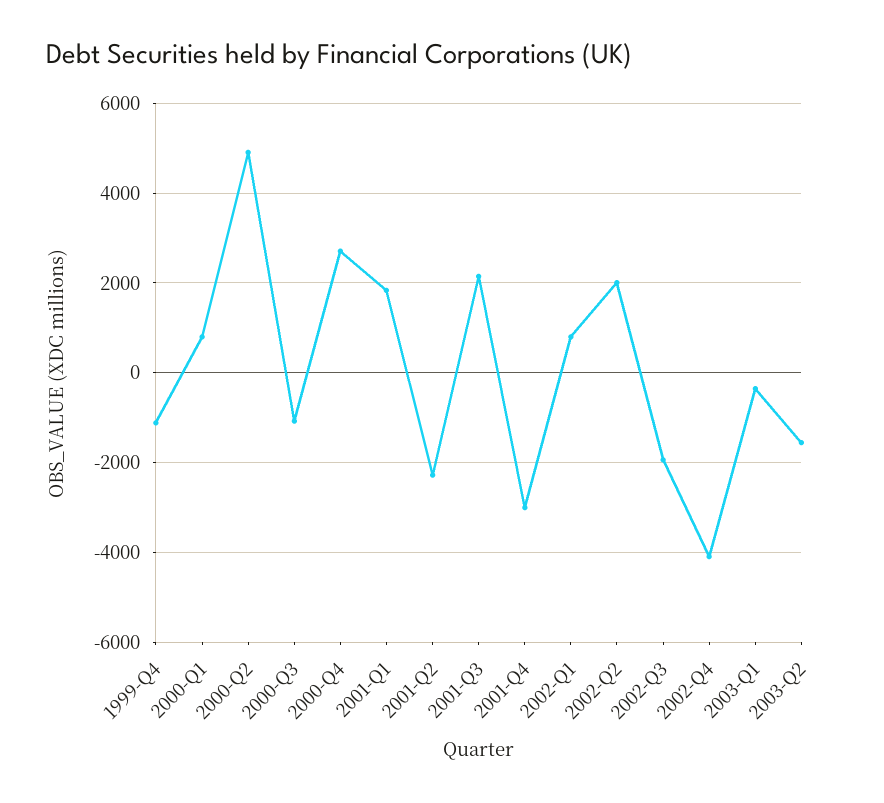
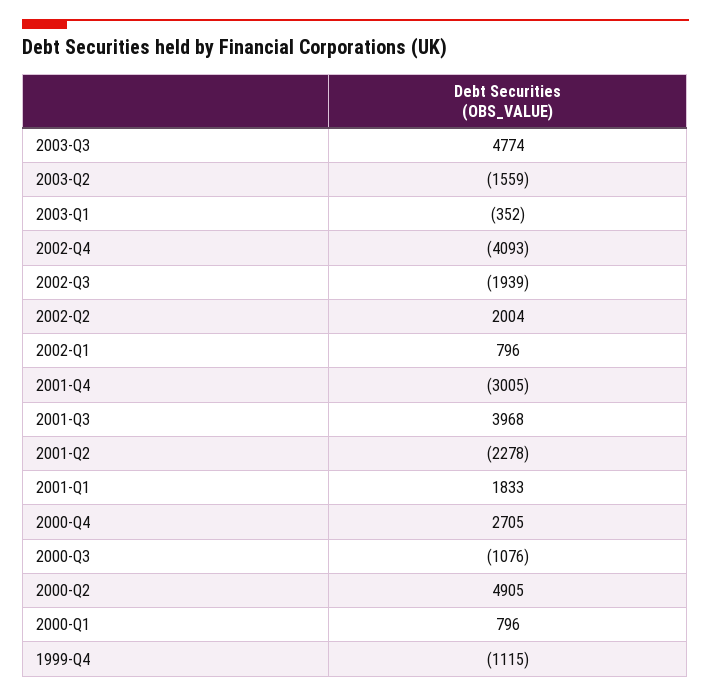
2001-Q3: 2200 -> 3968
2003-Q3: none -> 4774

